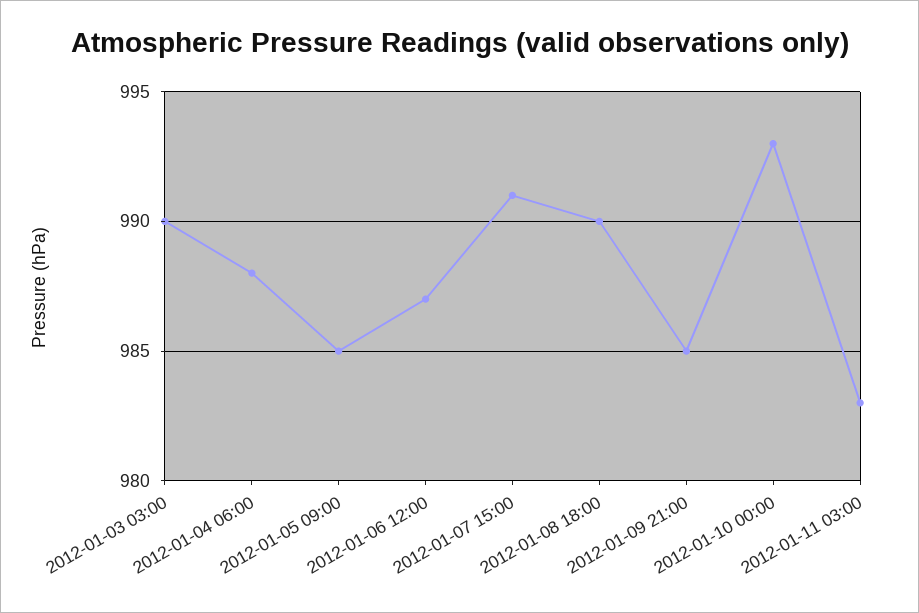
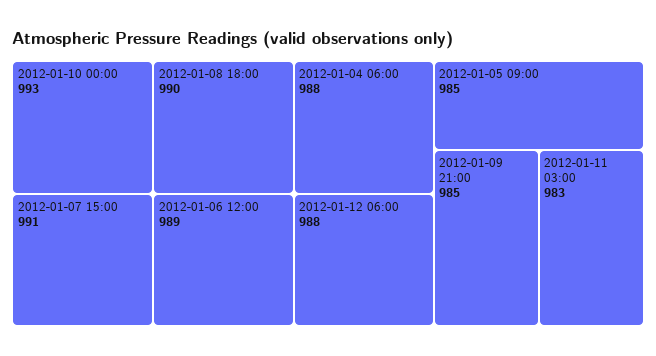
2012-01-03 03:00: 990 -> none
2012-01-06 12:00: 987 -> 989
2012-01-12 06:00: none -> 988

